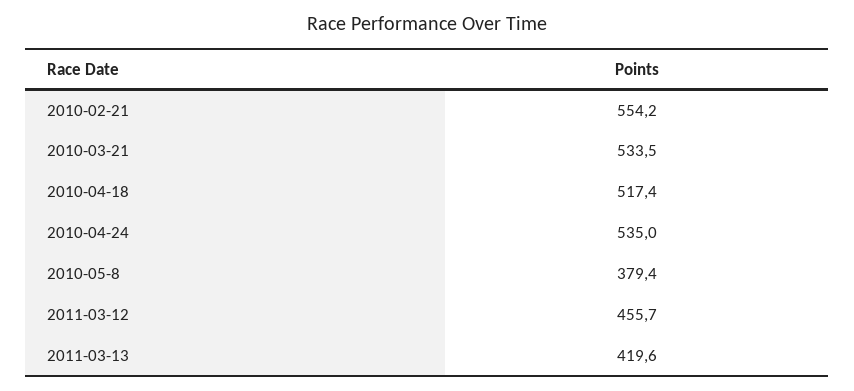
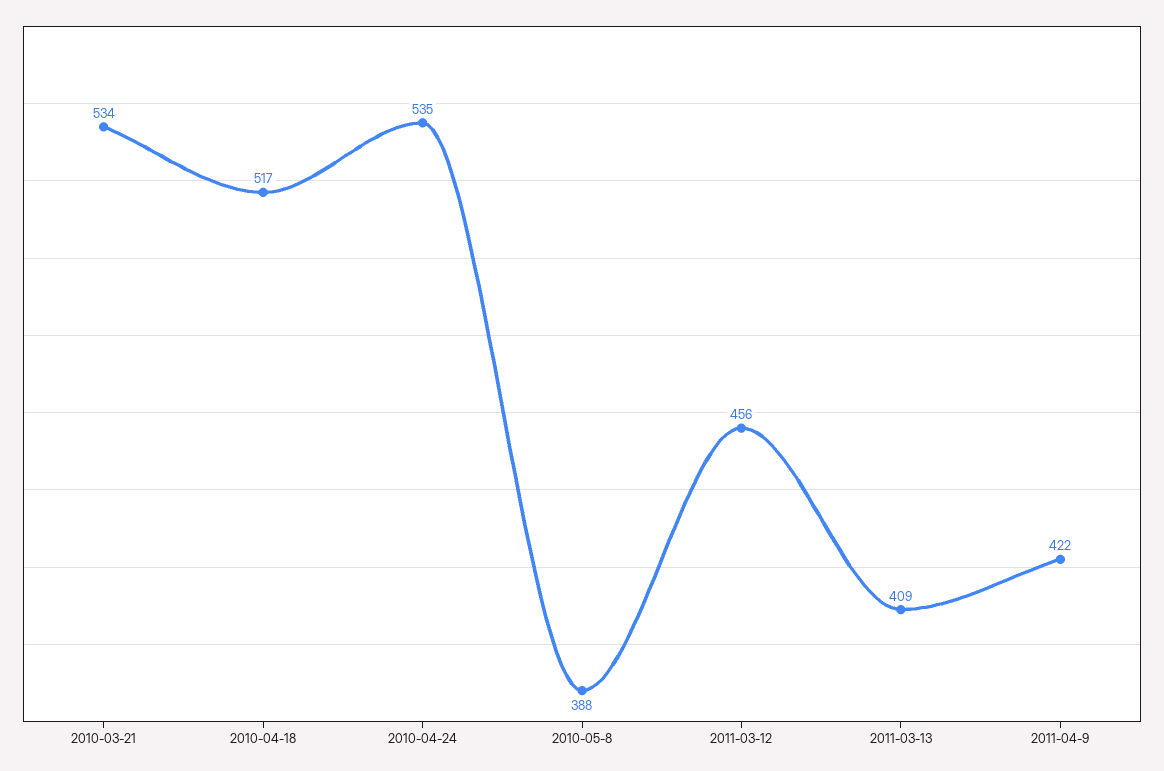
2010-02-21: 554.2 -> none
2010-05-8: 379.4 -> 388
2011-03-13: 419.6 -> 409
2011-04-9: none -> 422

